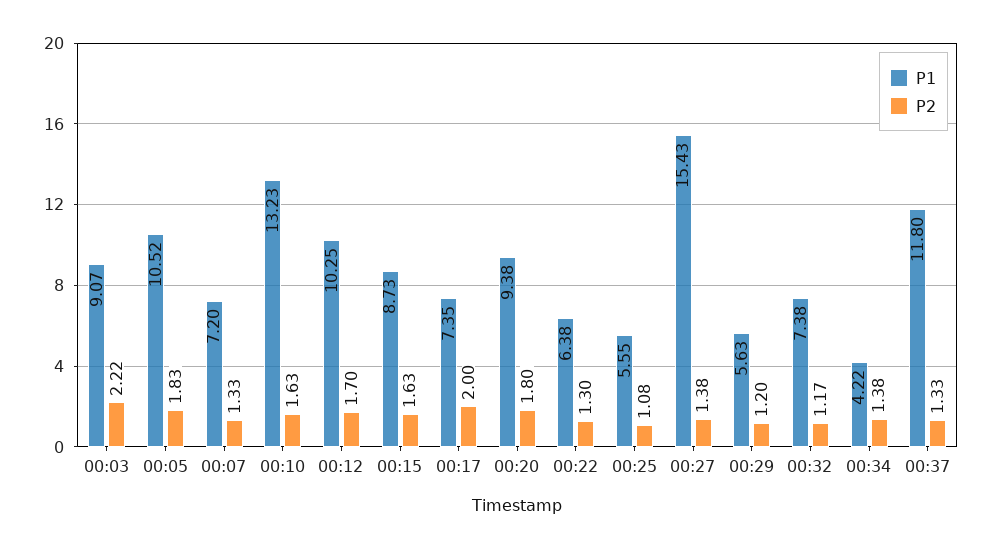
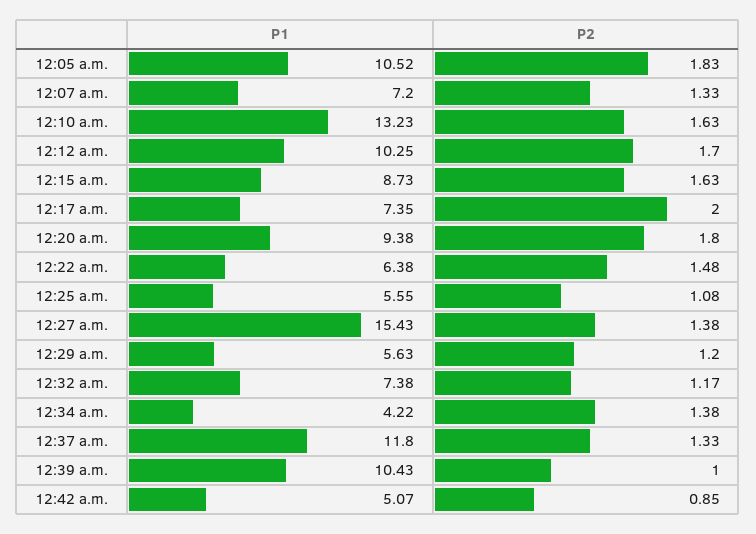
P1, 00:03: 9.07 -> none
P2, 00:03: 2.22 -> none
P2, 00:22: 1.3 -> 1.48
P1, 12:39 a.m.: none -> 10.43
P2, 12:39 a.m.: none -> 1
P1, 12:42 a.m.: none -> 5.07
P2, 12:42 a.m.: none -> 0.85

